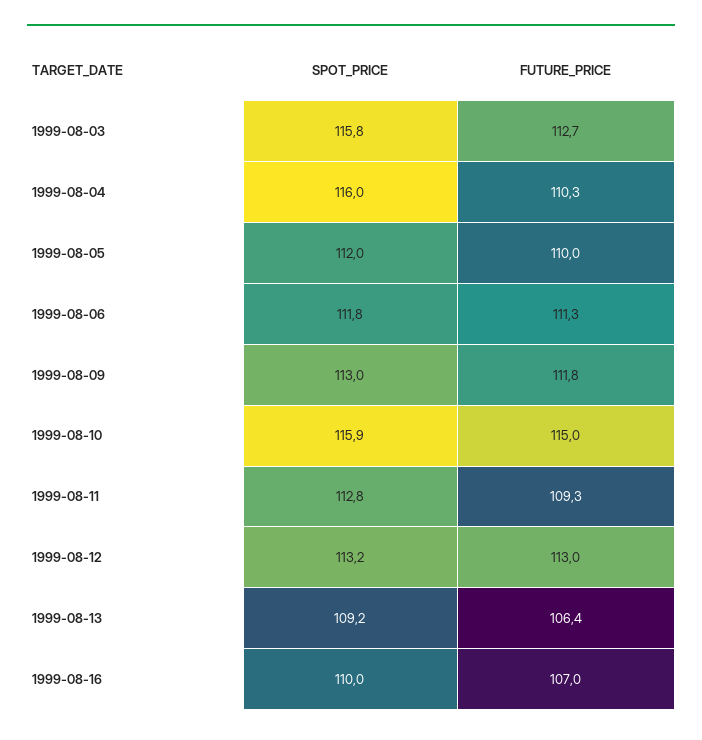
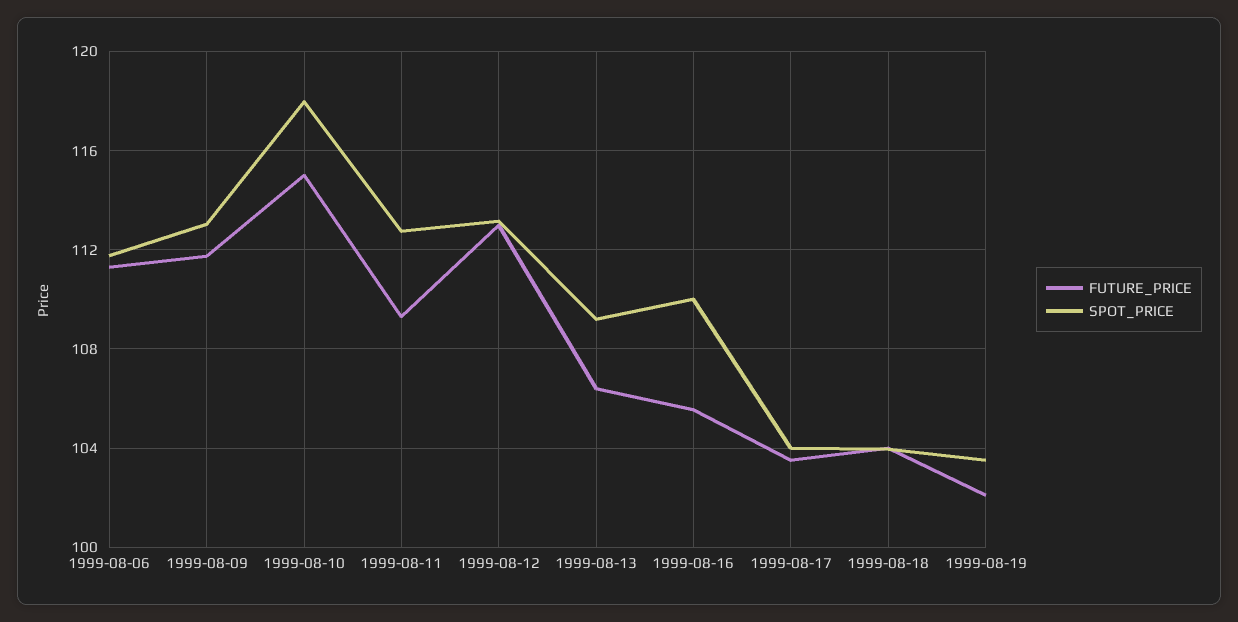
SPOT_PRICE, 1999-08-03: 115.8 -> none
FUTURE_PRICE, 1999-08-03: 112.7 -> none
SPOT_PRICE, 1999-08-04: 116 -> none
FUTURE_PRICE, 1999-08-04: 110.3 -> none
SPOT_PRICE, 1999-08-05: 112 -> none
FUTURE_PRICE, 1999-08-05: 110 -> none
SPOT_PRICE, 1999-08-10: 115.9 -> 118
FUTURE_PRICE, 1999-08-16: 107 -> 105.5
FUTURE_PRICE, 1999-08-17: none -> 103.5
SPOT_PRICE, 1999-08-17: none -> 104
FUTURE_PRICE, 1999-08-18: none -> 104
SPOT_PRICE, 1999-08-18: none -> 104
FUTURE_PRICE, 1999-08-19: none -> 102
SPOT_PRICE, 1999-08-19: none -> 103.5

